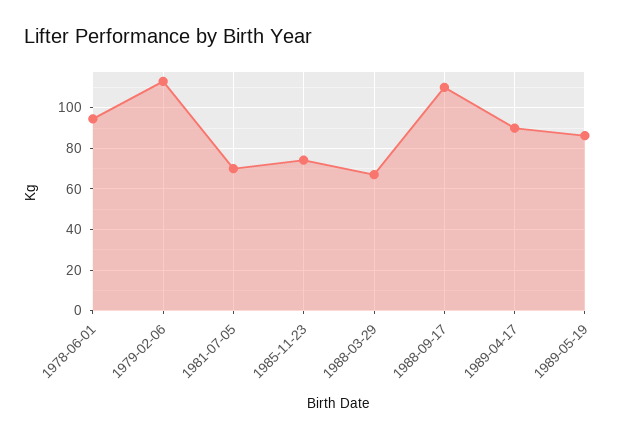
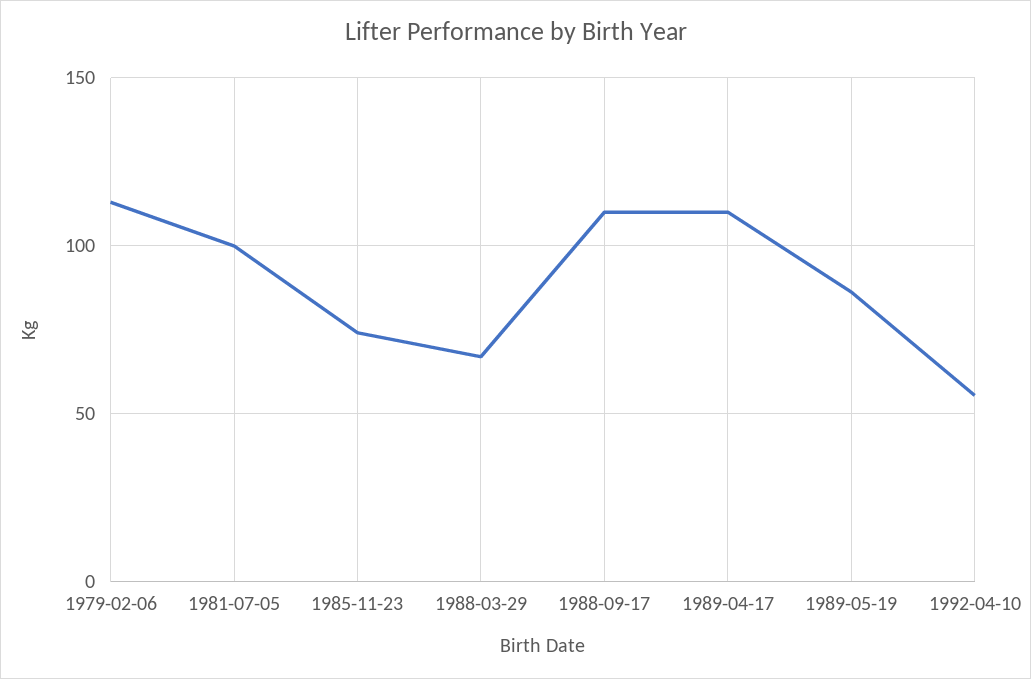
1978-06-01: 95 -> none
1981-07-05: 70 -> 100
1989-04-17: 90 -> 110
1992-04-10: none -> 55

